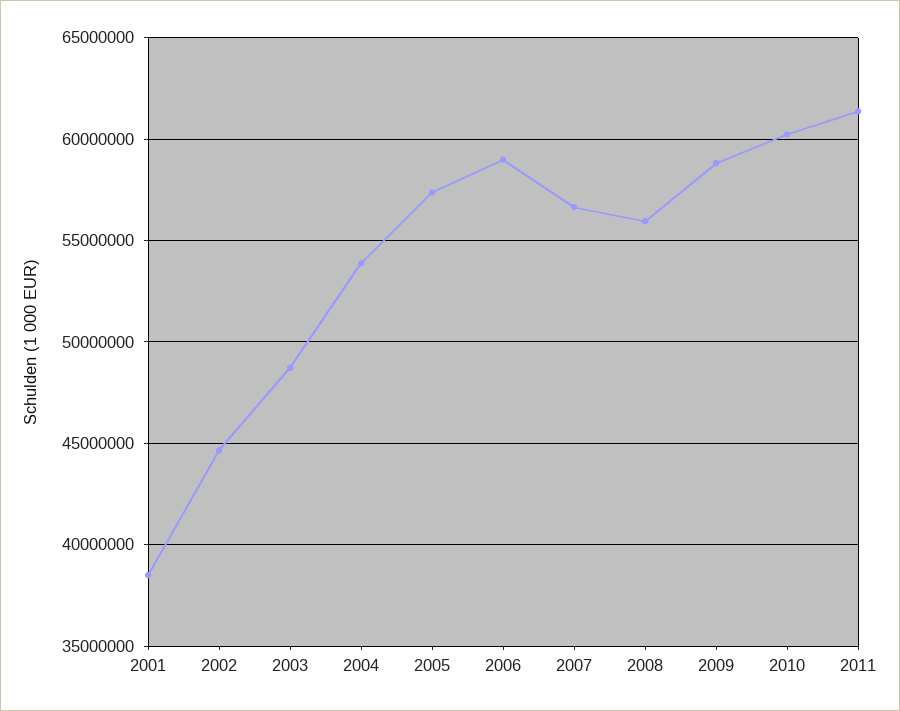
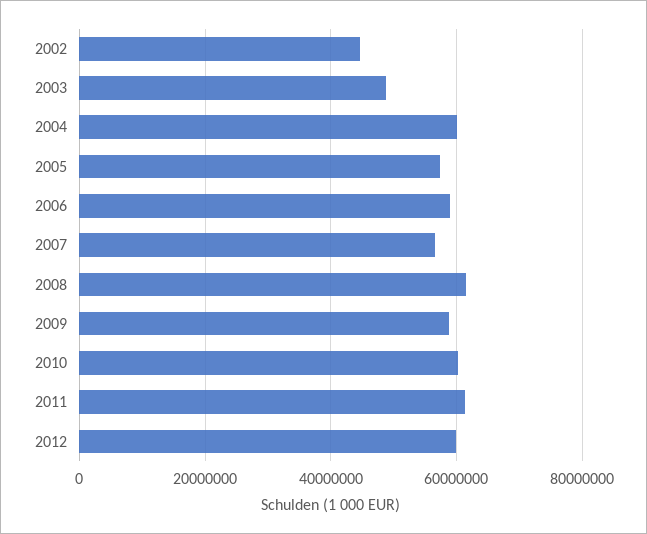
2001: 38500000 -> none
2004: 54000000 -> 60000000
2008: 56000000 -> 62000000
2012: none -> 60000000

